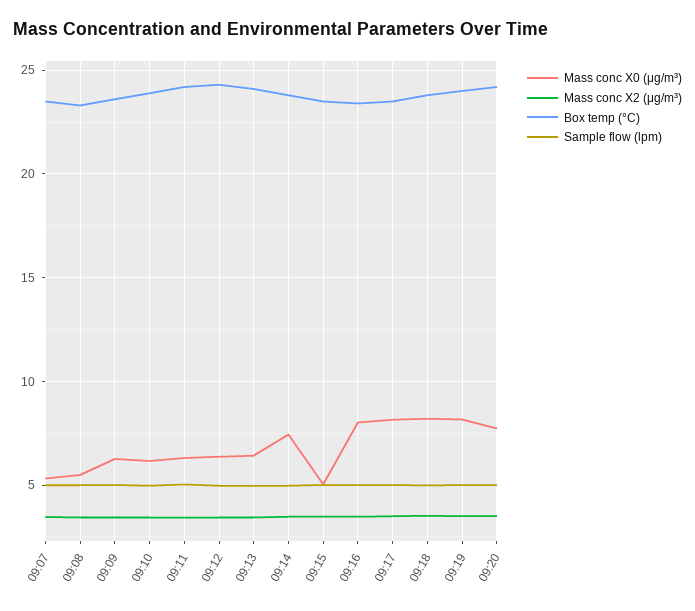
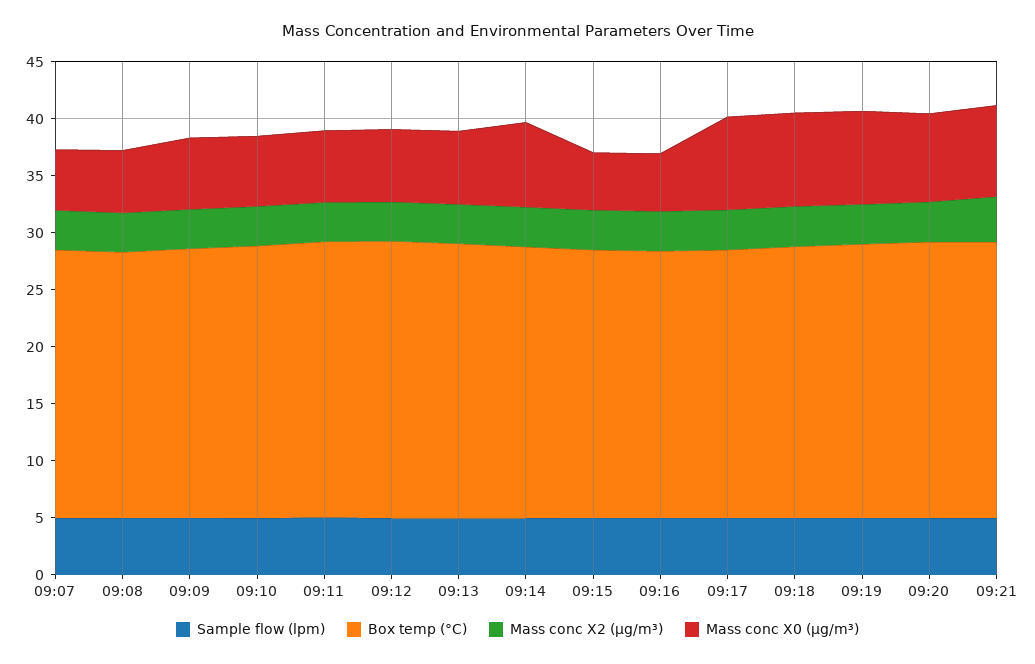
Mass conc X0 (μg/m³), 09:16: 8 -> 5
Sample flow (lpm), 09:21: none -> 5
Box temp (°C), 09:21: none -> 24
Mass conc X2 (μg/m³), 09:21: none -> 4
Mass conc X0 (μg/m³), 09:21: none -> 8

